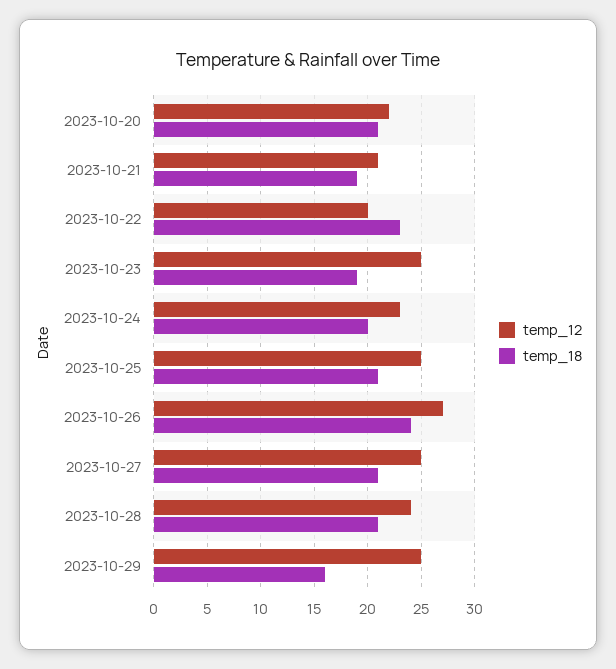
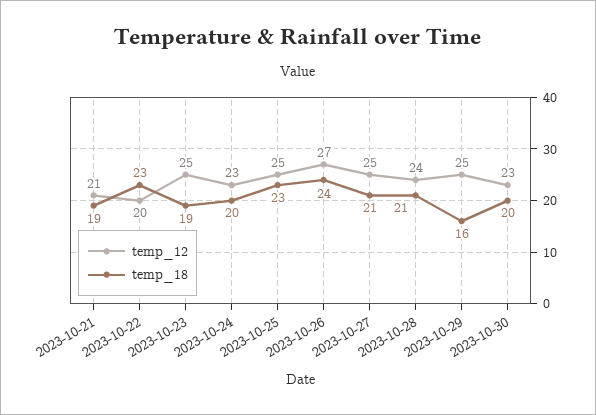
temp_12, 2023-10-20: 22 -> none
temp_18, 2023-10-20: 21 -> none
temp_18, 2023-10-25: 21 -> 23
temp_12, 2023-10-30: none -> 23
temp_18, 2023-10-30: none -> 20

